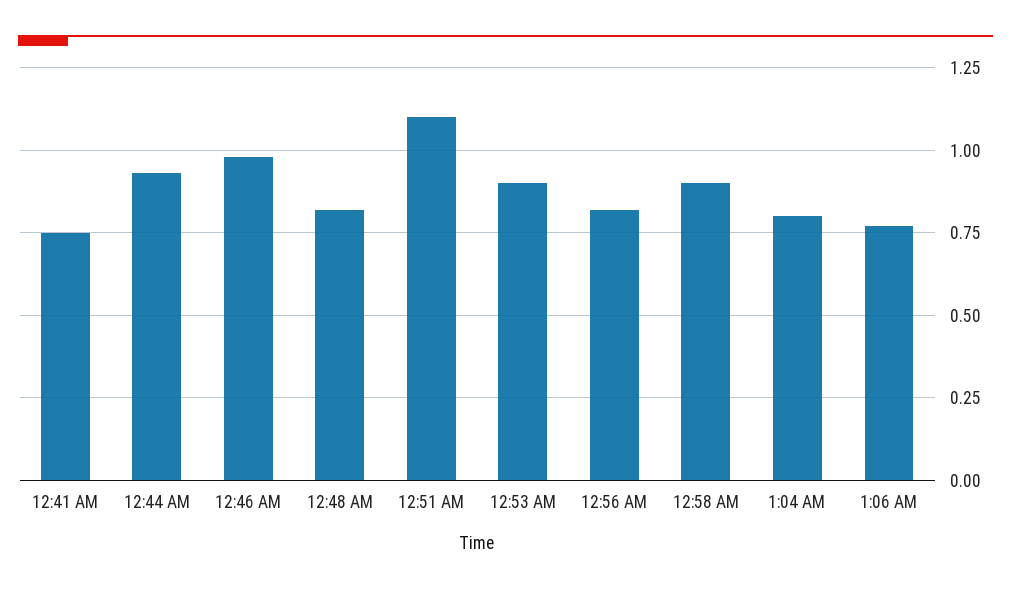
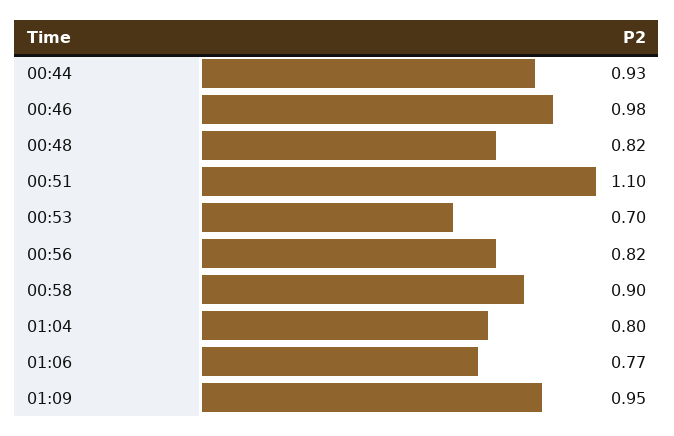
12:41 AM: 0.75 -> none
12:53 AM: 0.9 -> 0.7
01:09: none -> 0.95

